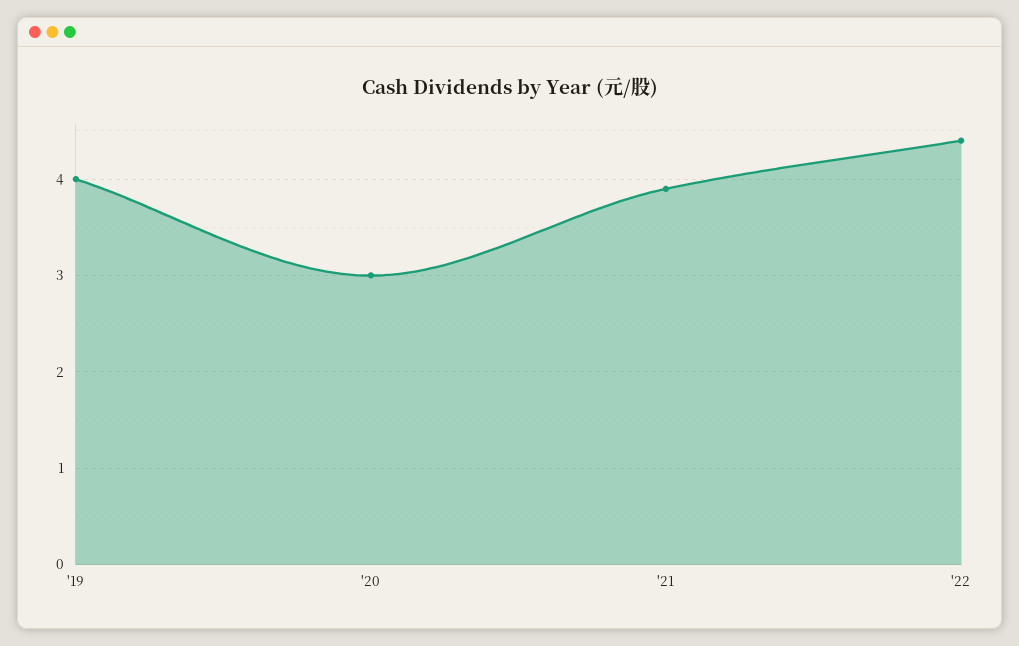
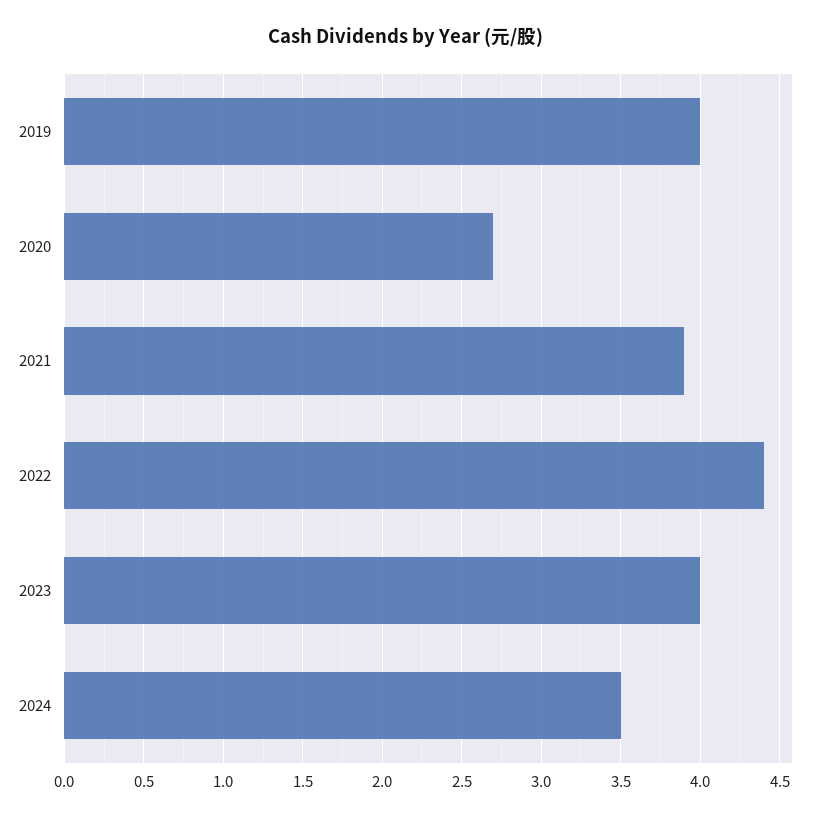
'20: 3 -> 2.7
2023: none -> 4
2024: none -> 3.5

